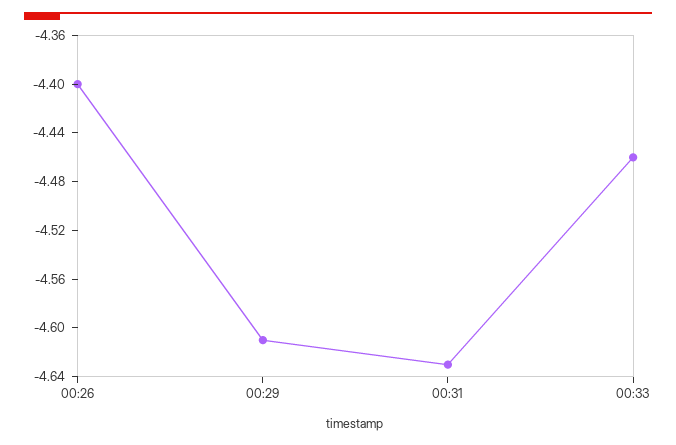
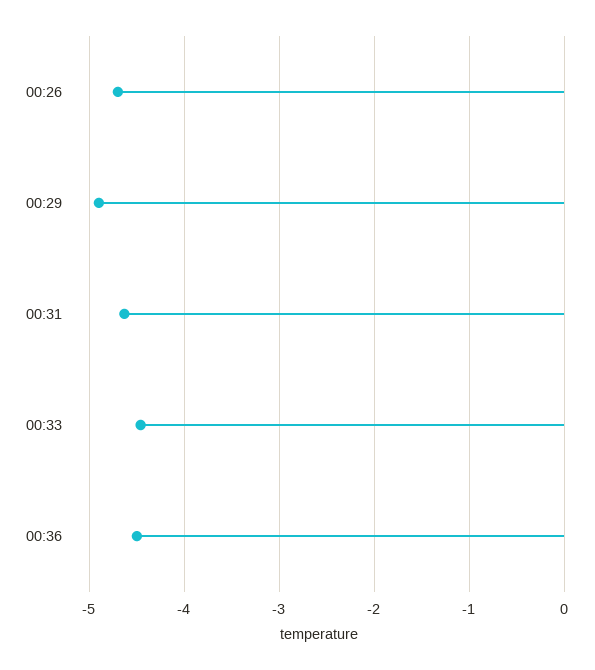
00:26: -4.4 -> -4.7
00:29: -4.61 -> -4.9
00:36: none -> -4.5

